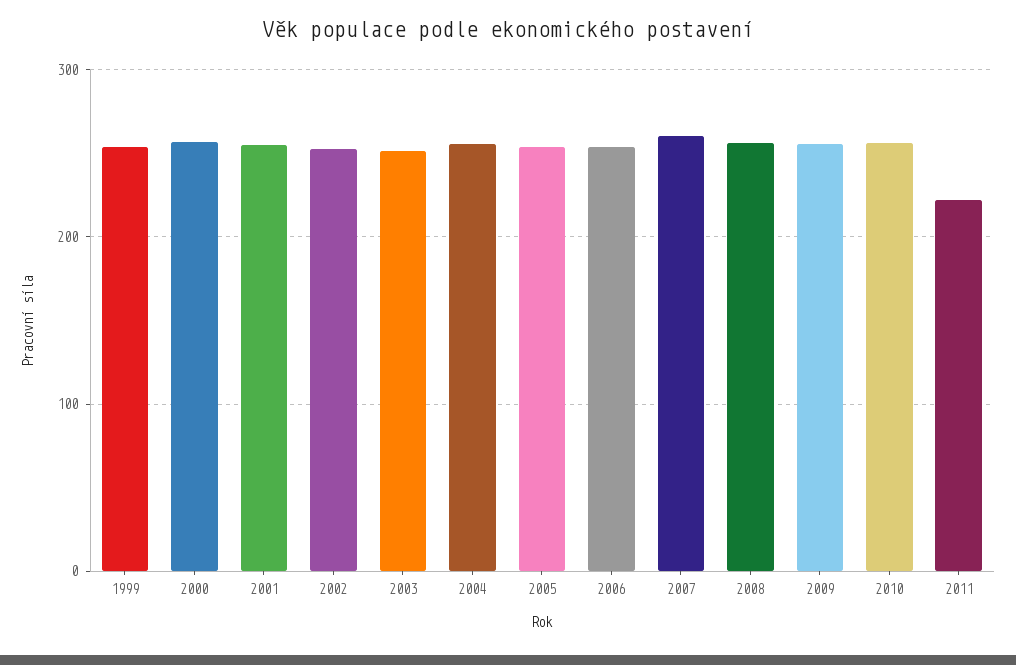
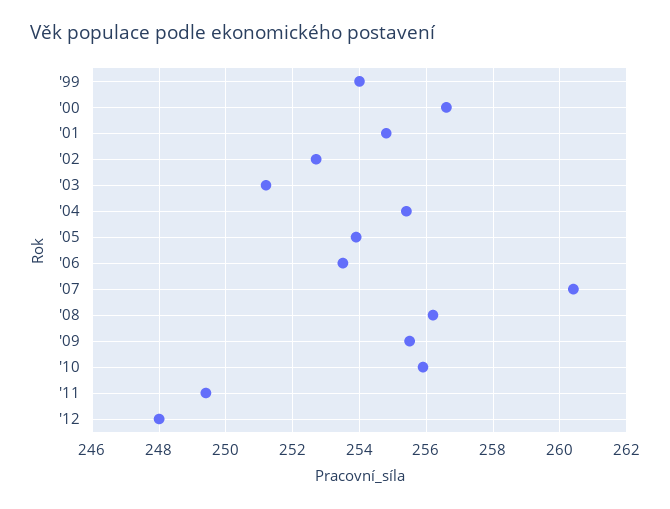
2011: 220 -> 249.5
'12: none -> 248

